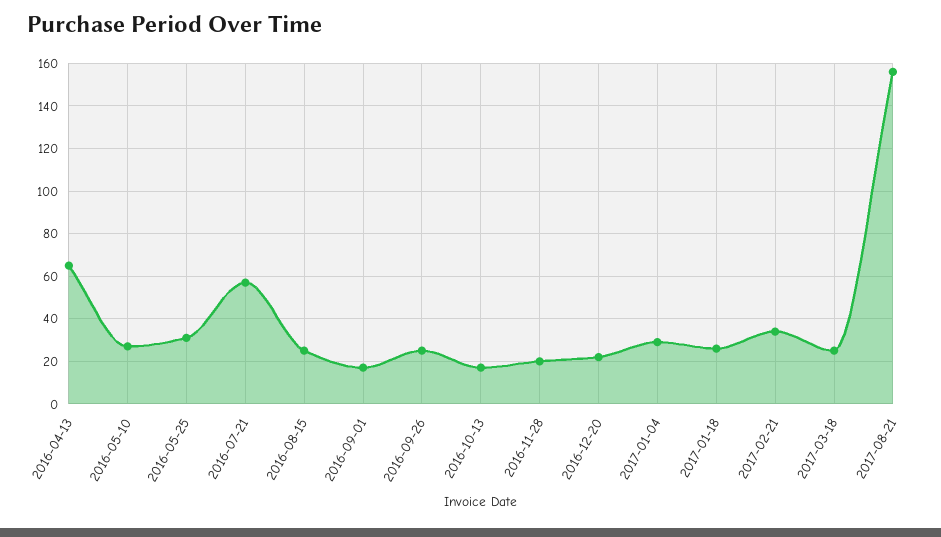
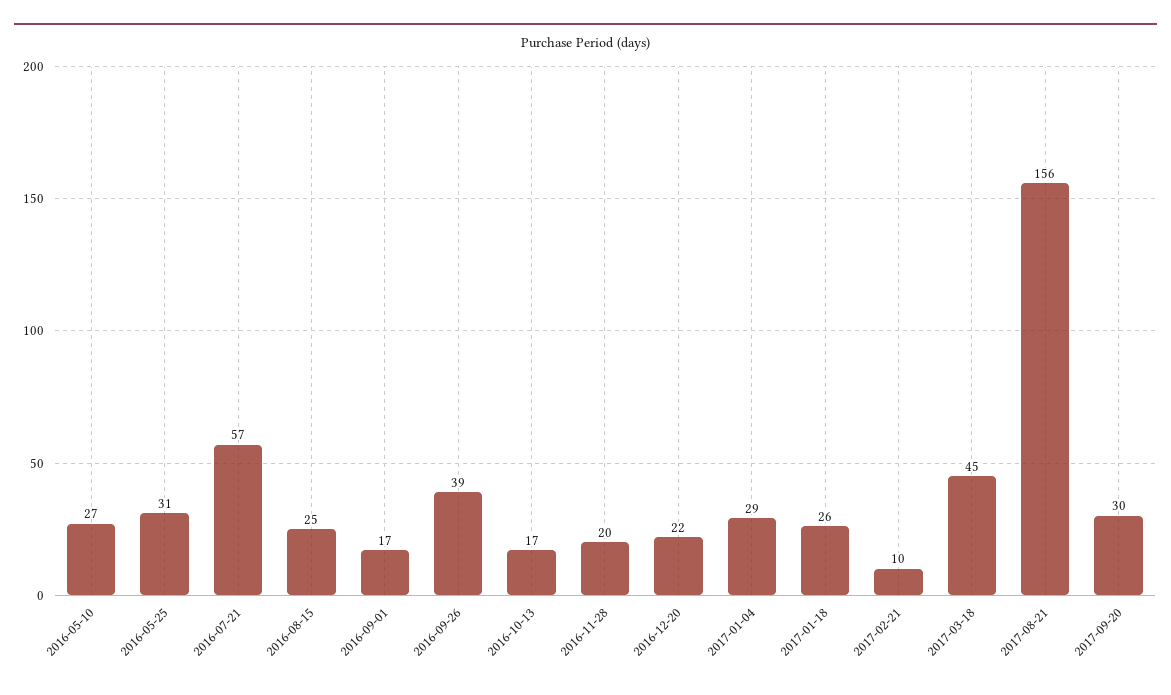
2016-04-13: 65 -> none
2016-09-26: 25 -> 39
2017-02-21: 35 -> 10
2017-03-18: 25 -> 45
2017-09-20: none -> 30

